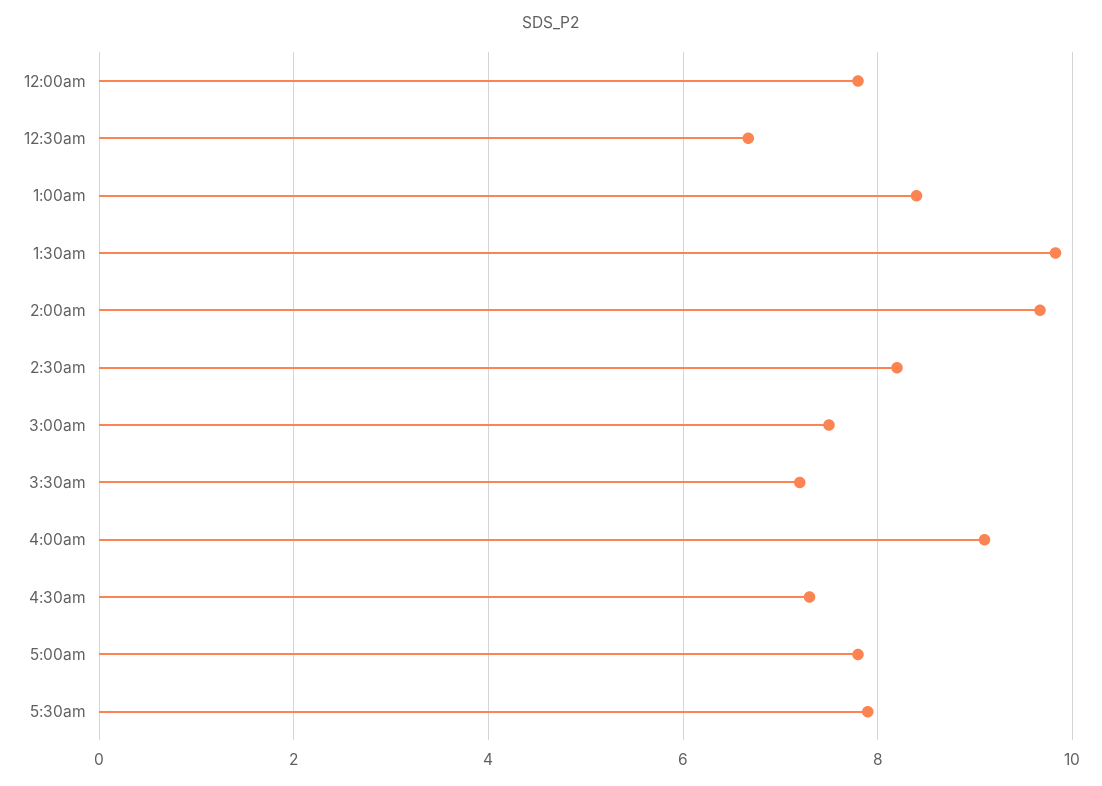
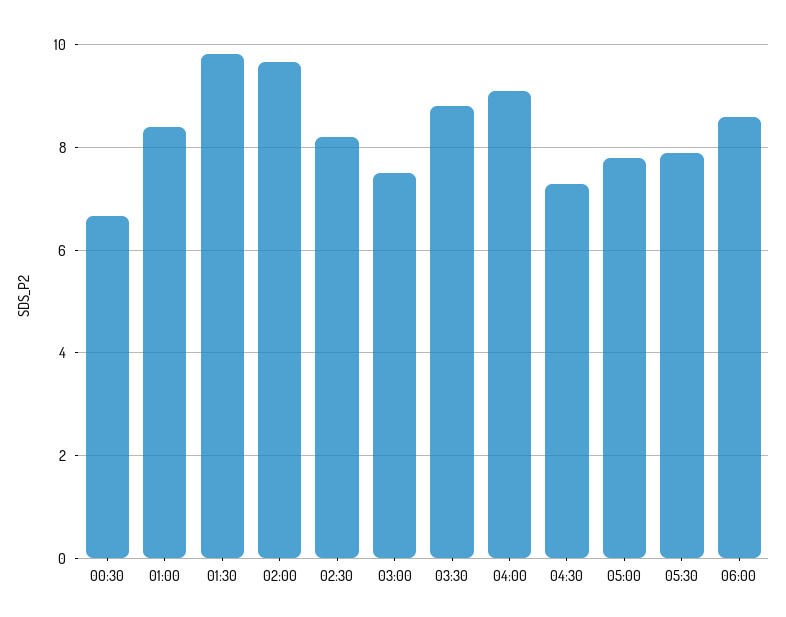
12:00am: 7.8 -> none
3:30am: 7.2 -> 8.8
06:00: none -> 8.6

